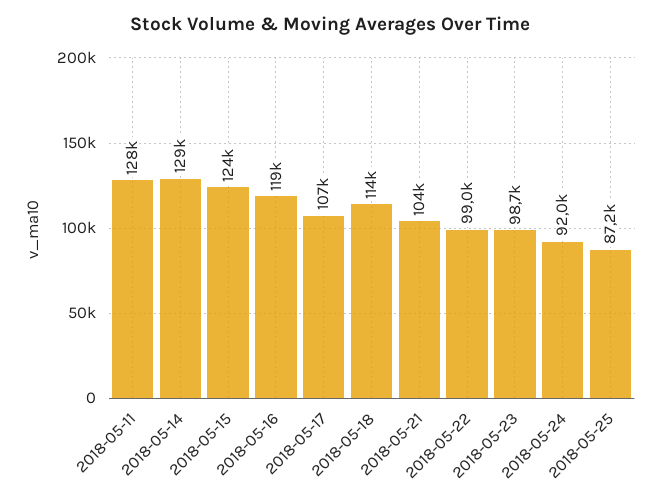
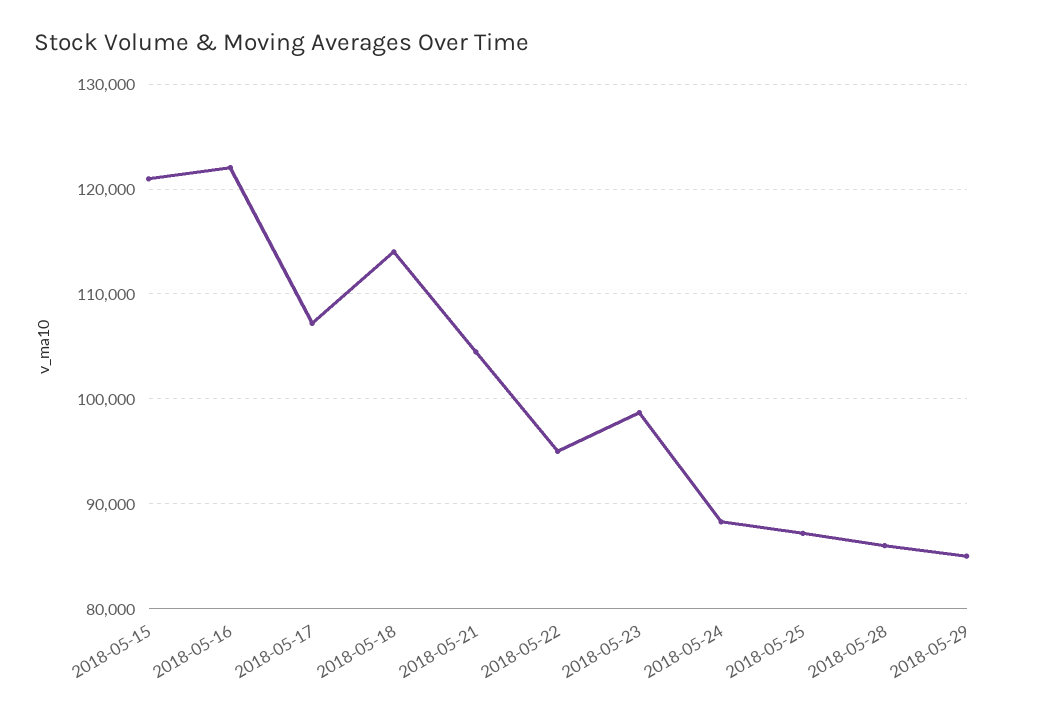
2018-05-11: 128000 -> none
2018-05-14: 129000 -> none
2018-05-15: 124000 -> 121000
2018-05-16: 119000 -> 122000
2018-05-22: 99000 -> 95000
2018-05-24: 92000 -> 88000
2018-05-28: none -> 86000
2018-05-29: none -> 85000

